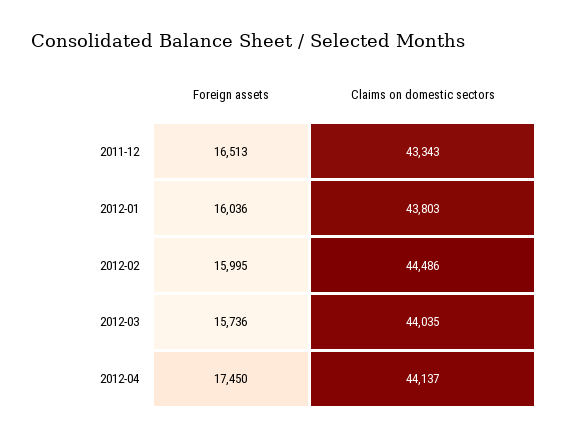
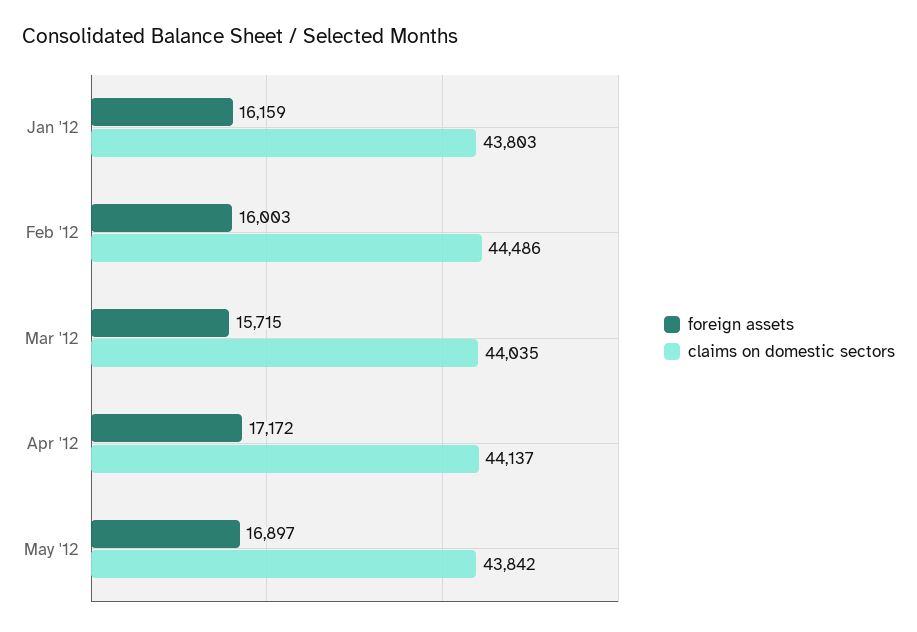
Foreign assets, 2011-12: 16513 -> none
Claims on domestic sectors, 2011-12: 43343 -> none
Foreign assets, 2012-01: 16036 -> 16159
Foreign assets, 2012-02: 15995 -> 16003
Foreign assets, 2012-03: 15736 -> 15715
Foreign assets, 2012-04: 17450 -> 17172
Foreign assets, May '12: none -> 16897
Claims on domestic sectors, May '12: none -> 43842

